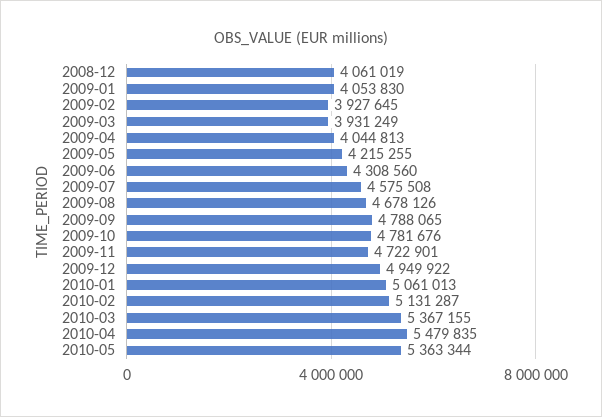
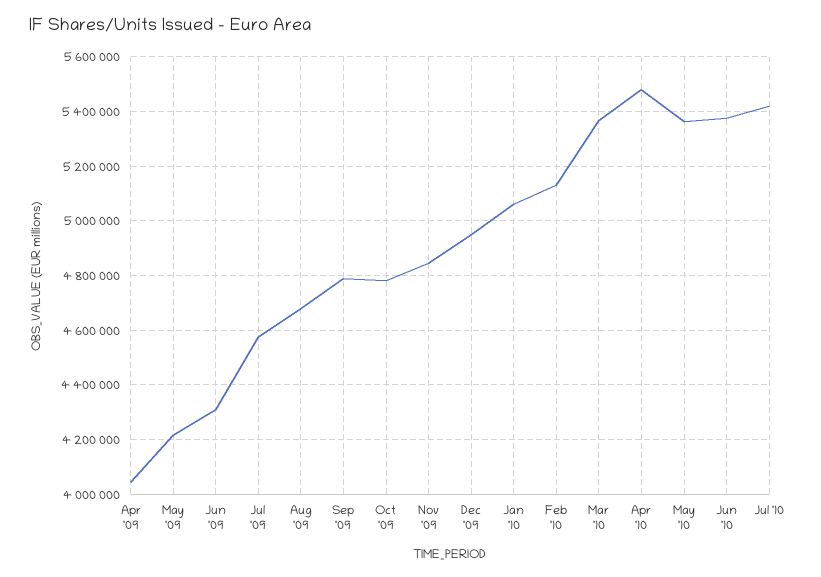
2008-12: 4061019 -> none
2009-01: 4053830 -> none
2009-02: 3927645 -> none
2009-03: 3931249 -> none
2009-11: 4722901 -> 4850000
Jun '10: none -> 5375000
Jul '10: none -> 5425000

